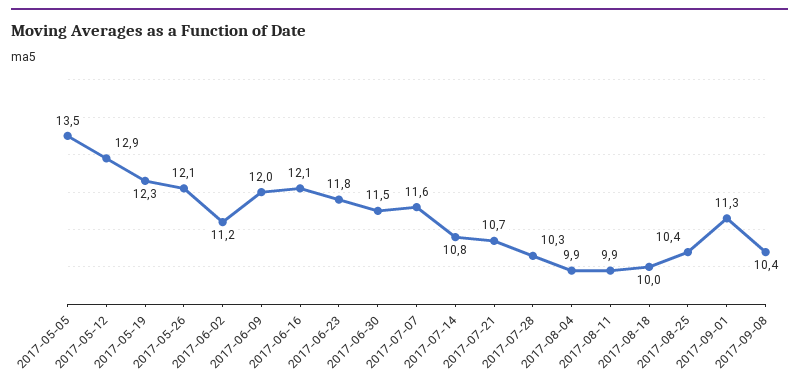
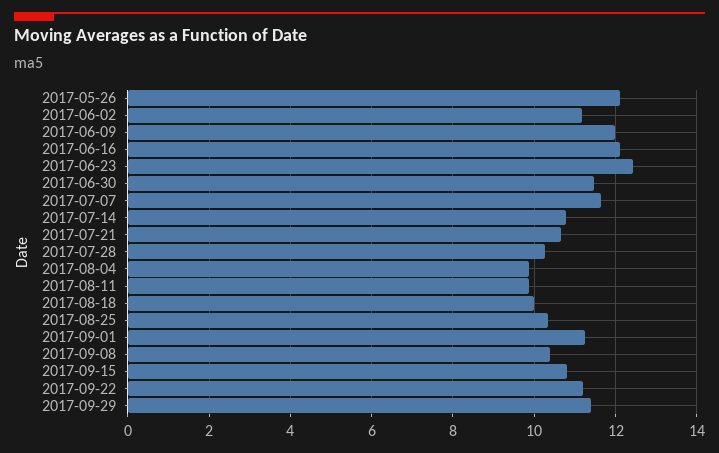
2017-05-05: 13.5 -> none
2017-05-12: 12.9 -> none
2017-05-19: 12.3 -> none
2017-06-23: 11.8 -> 12.4
2017-09-15: none -> 10.8
2017-09-22: none -> 11.2
2017-09-29: none -> 11.4

